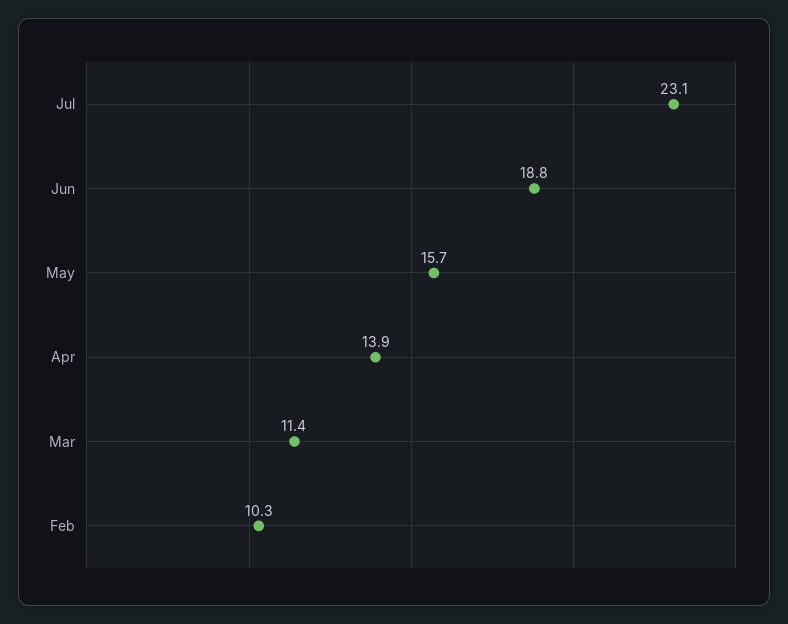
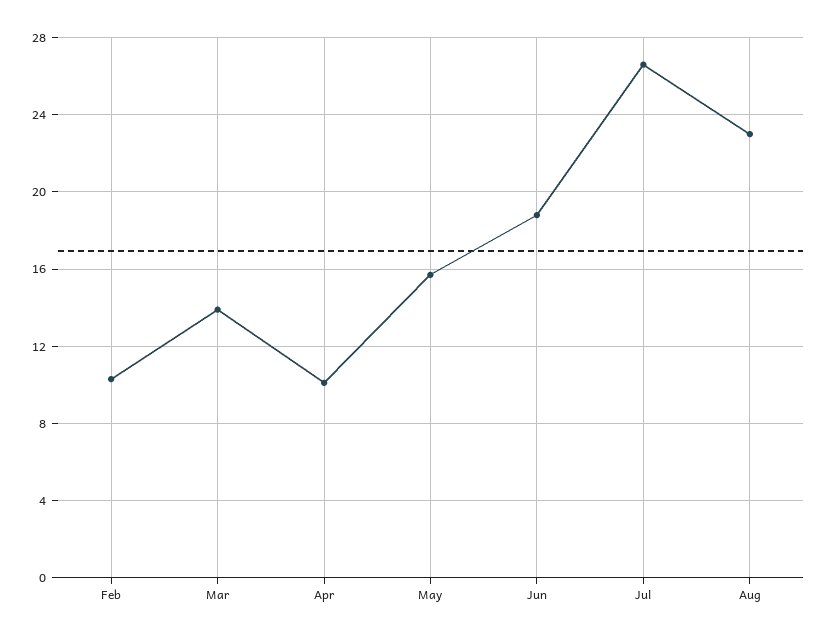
Jul: 23.1 -> 26.5
Apr: 13.9 -> 10
Mar: 11.4 -> 14
Aug: none -> 23

